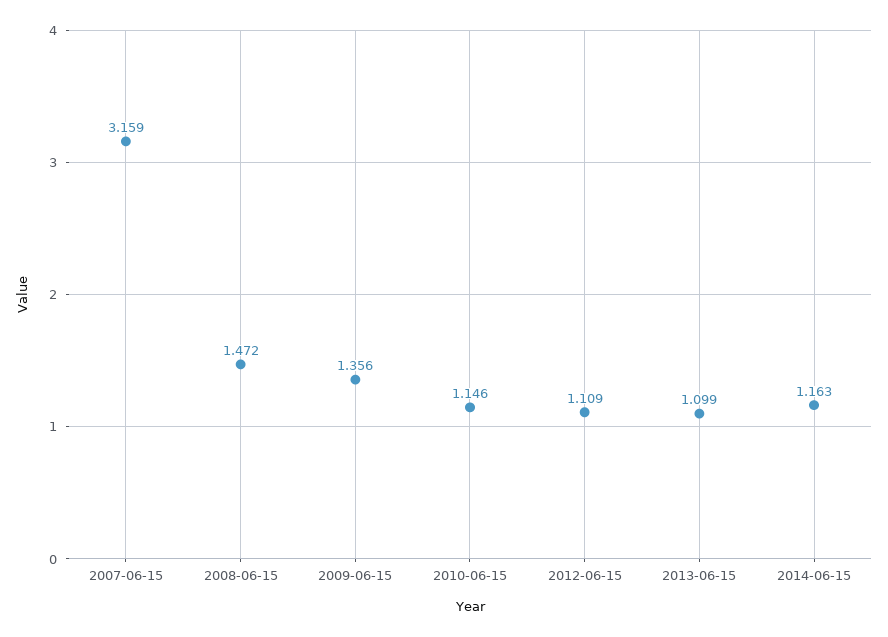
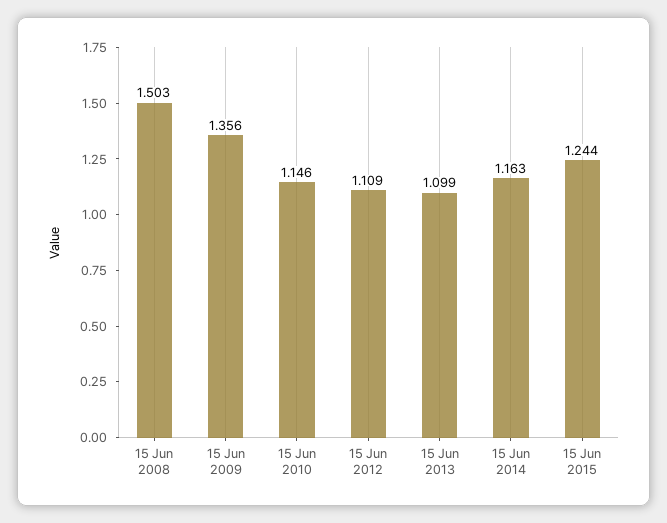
2007-06-15: 3.159 -> none
2008-06-15: 1.472 -> 1.503
15 Jun 2015: none -> 1.244

